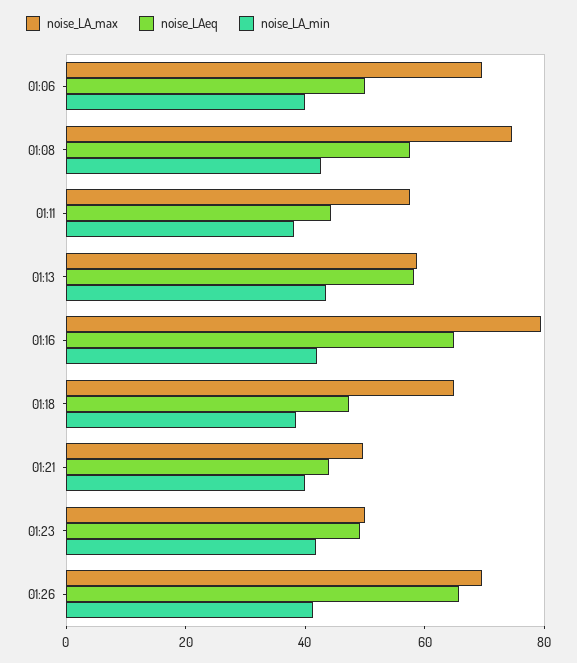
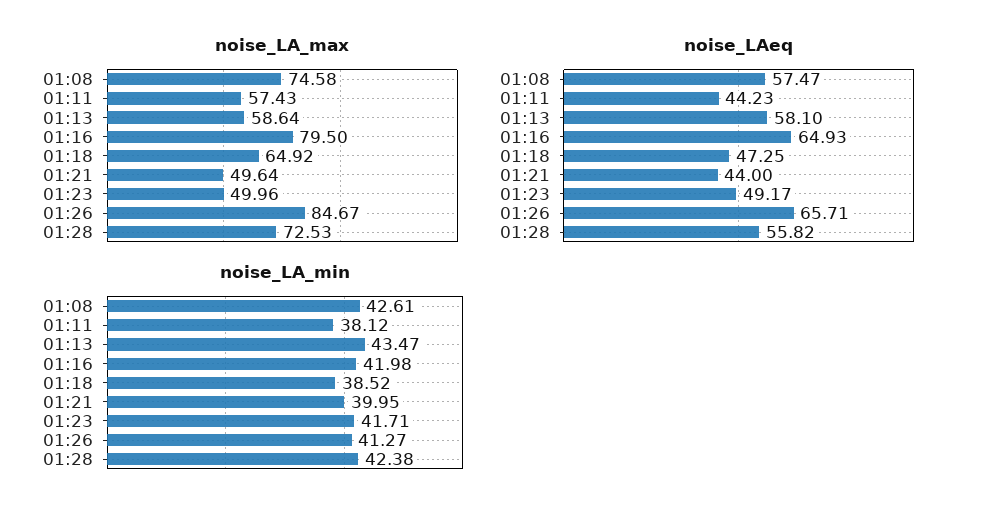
noise_LA_max, 01:06: 70 -> none
noise_LAeq, 01:06: 50 -> none
noise_LA_min, 01:06: 40 -> none
noise_LA_max, 01:26: 70 -> 84.67
noise_LA_max, 01:28: none -> 72.53
noise_LAeq, 01:28: none -> 55.82
noise_LA_min, 01:28: none -> 42.38

